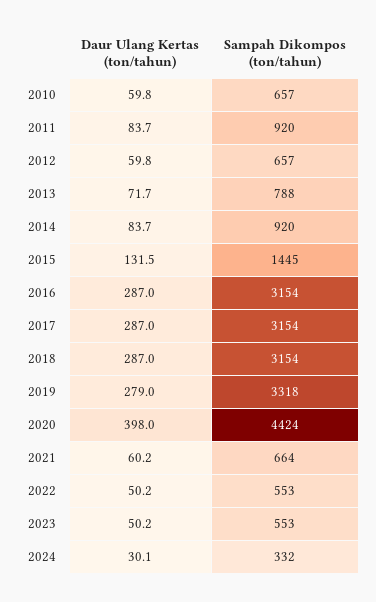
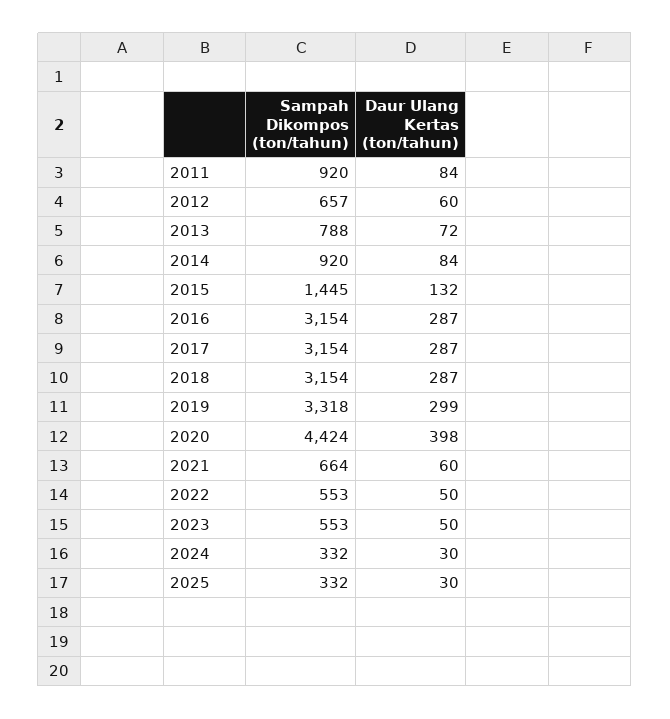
Daur Ulang Kertas (ton/tahun), 2010: 59.8 -> none
Sampah Dikompos (ton/tahun), 2010: 657 -> none
Daur Ulang Kertas (ton/tahun), 2019: 279 -> 299
Sampah Dikompos (ton/tahun), 2025: none -> 332
Daur Ulang Kertas (ton/tahun), 2025: none -> 30

